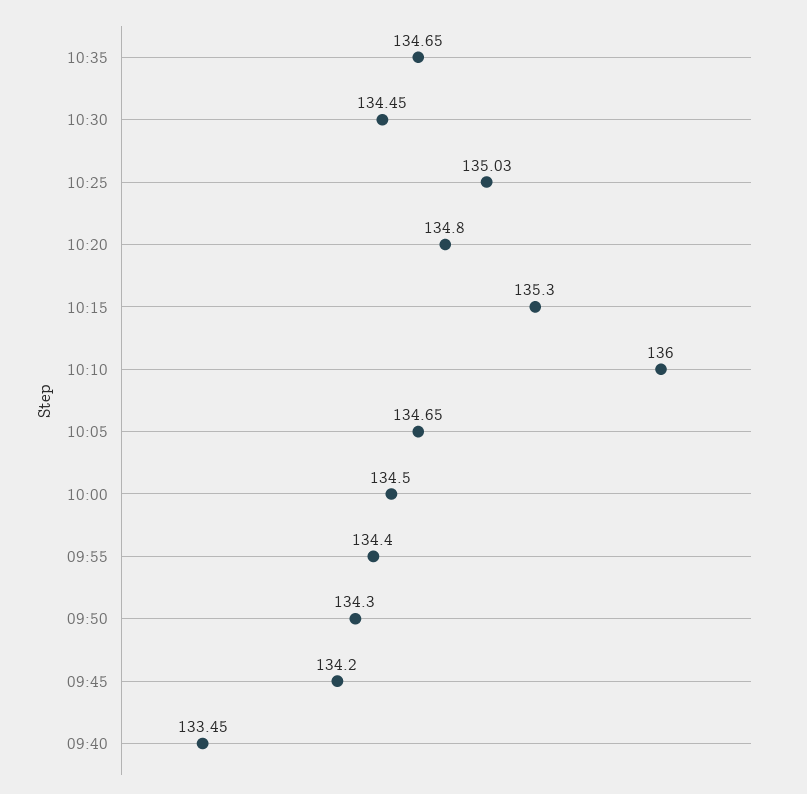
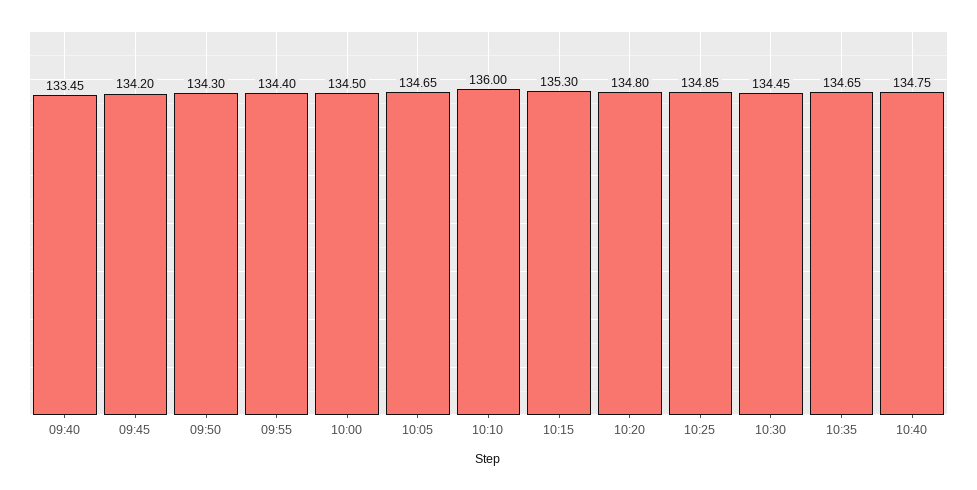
10:25: 135.03 -> 134.85
10:40: none -> 134.75

